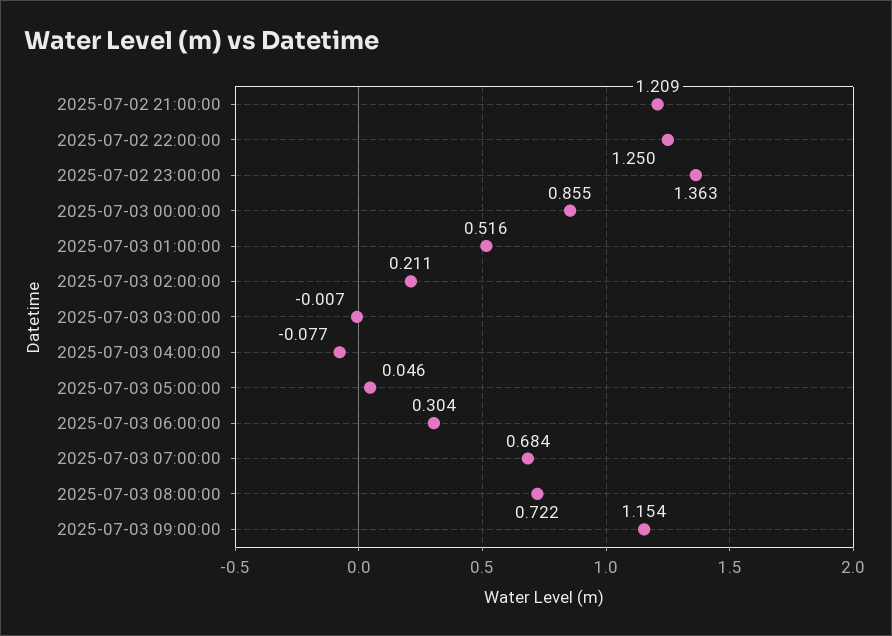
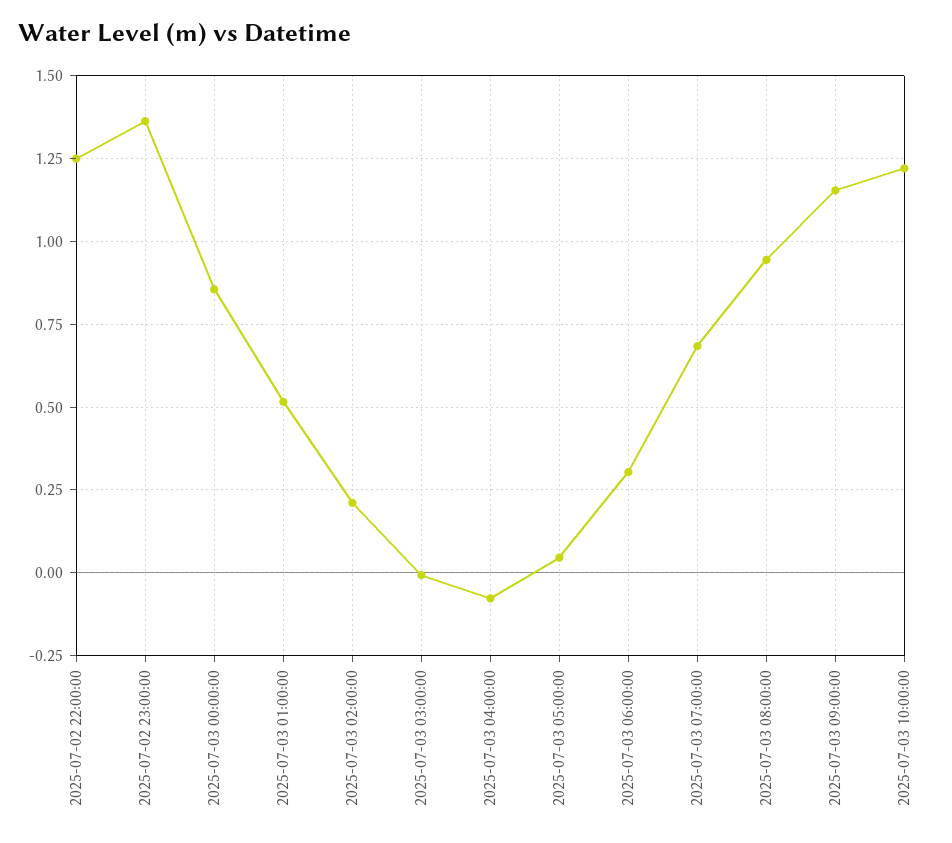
2025-07-02 21:00:00: 1.209 -> none
2025-07-03 08:00:00: 0.722 -> 0.95
2025-07-03 10:00:00: none -> 1.225

